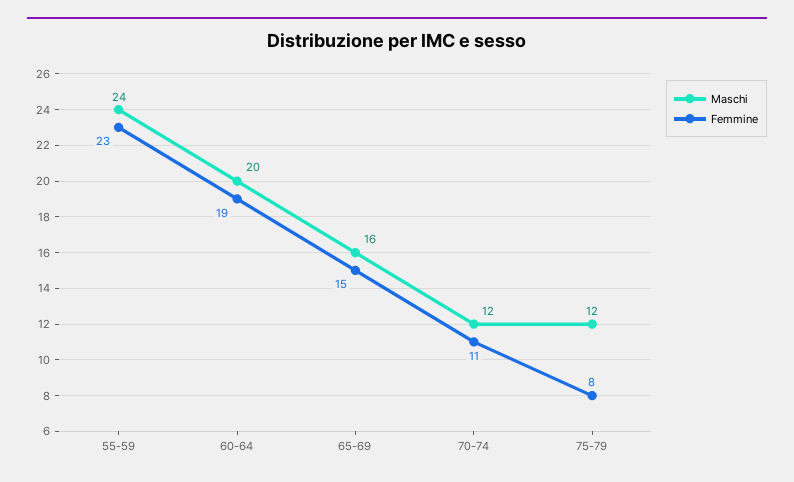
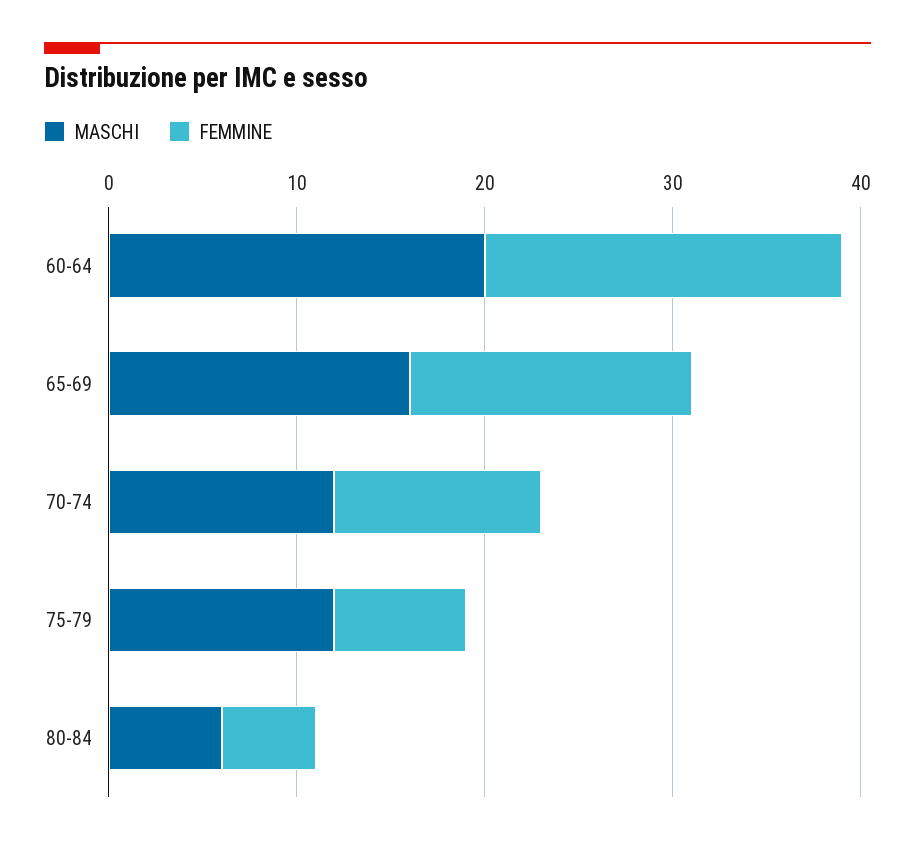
Maschi, 55-59: 24 -> none
Femmine, 55-59: 23 -> none
Femmine, 75-79: 8 -> 7
Maschi, 80-84: none -> 6
Femmine, 80-84: none -> 5

